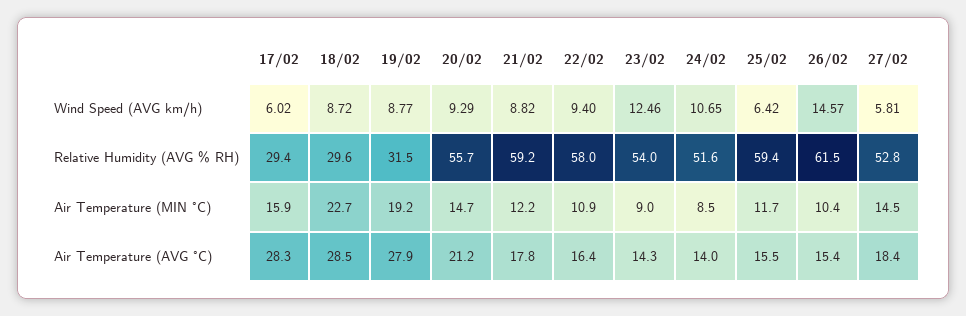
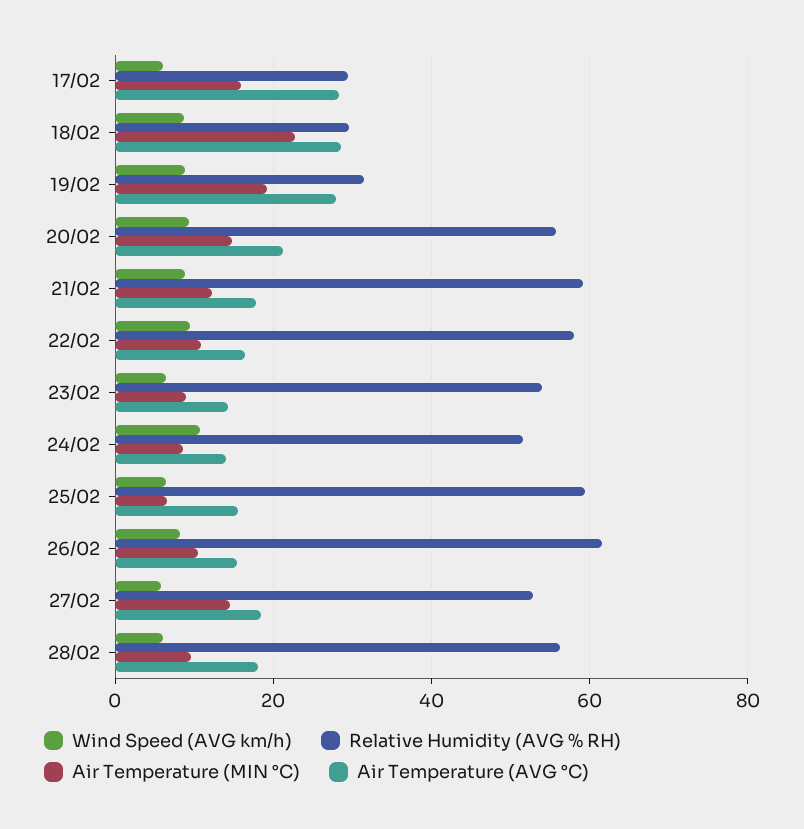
Wind Speed (AVG km/h), 23/02: 12.46 -> 6
Wind Speed (AVG km/h), 26/02: 14.57 -> 8
Air Temperature (MIN °C), 25/02: 11.7 -> 6
Wind Speed (AVG km/h), 28/02: none -> 6
Relative Humidity (AVG % RH), 28/02: none -> 56
Air Temperature (MIN °C), 28/02: none -> 10
Air Temperature (AVG °C), 28/02: none -> 18

